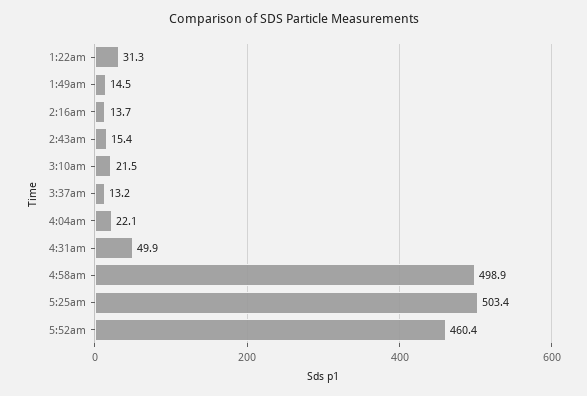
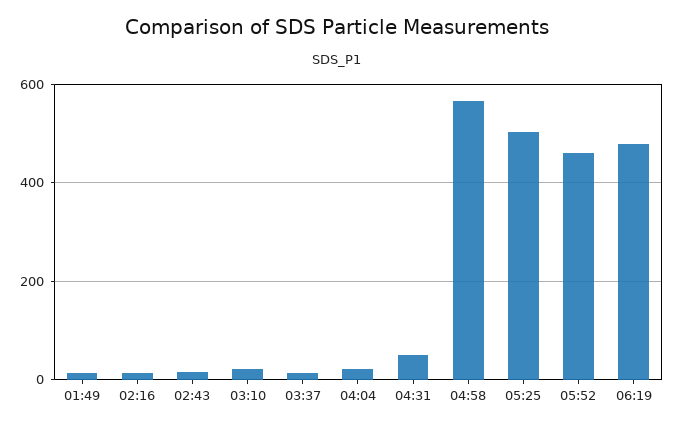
1:22am: 31.3 -> none
4:58am: 498.9 -> 560
06:19: none -> 480

